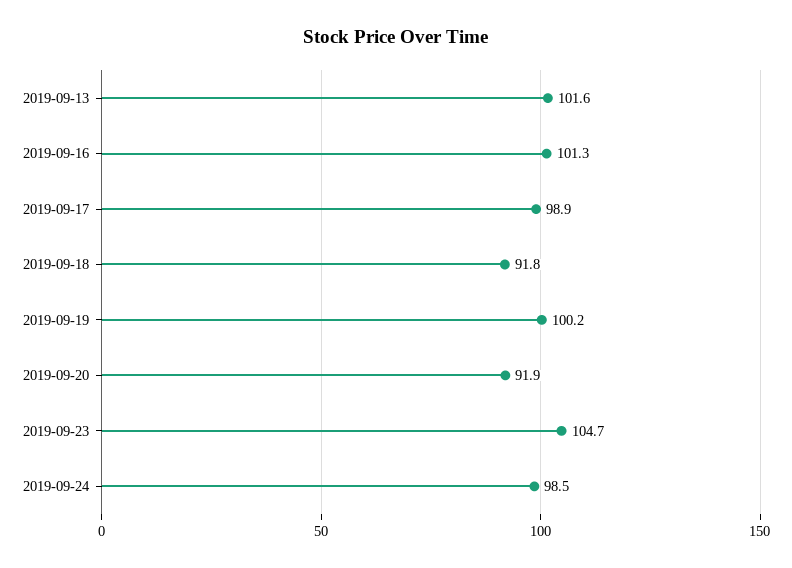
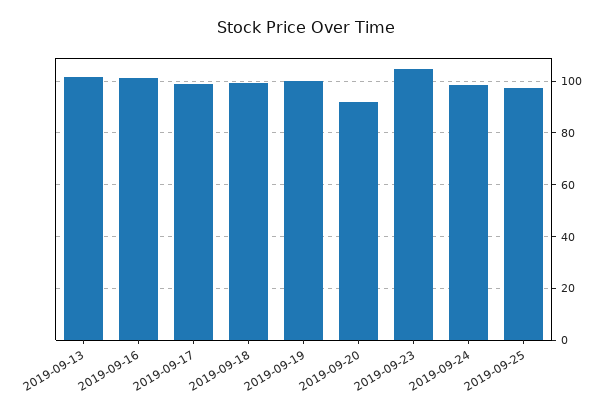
2019-09-18: 91.8 -> 100
2019-09-25: none -> 97.5

